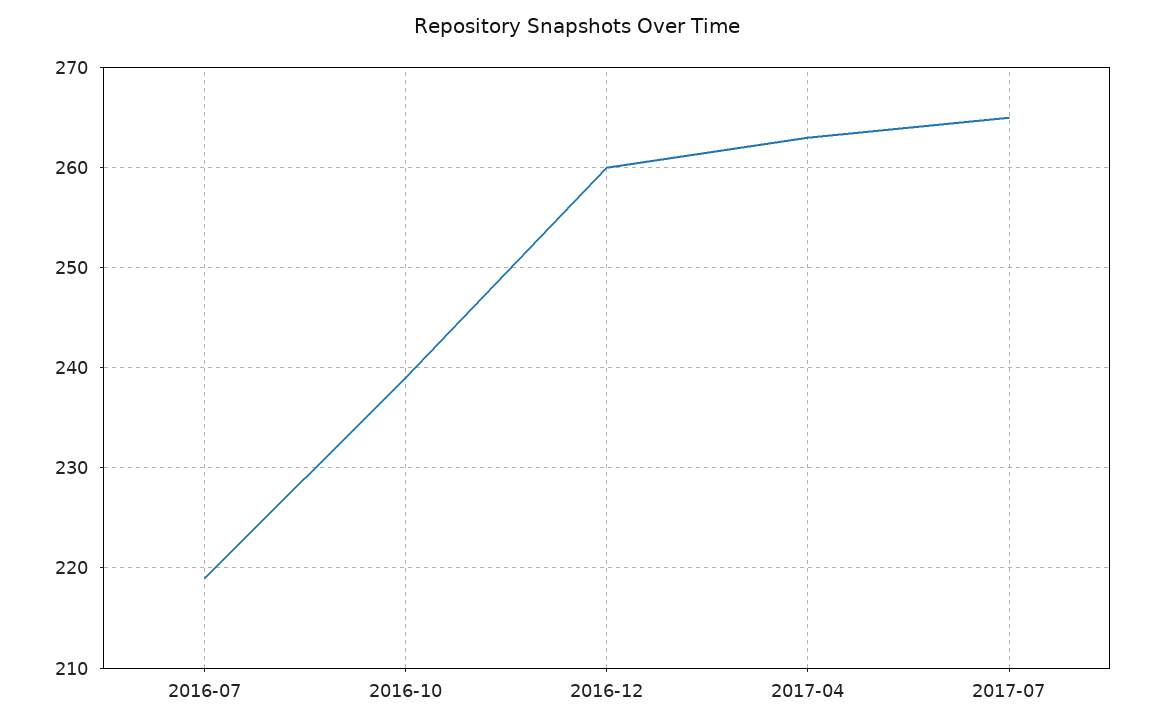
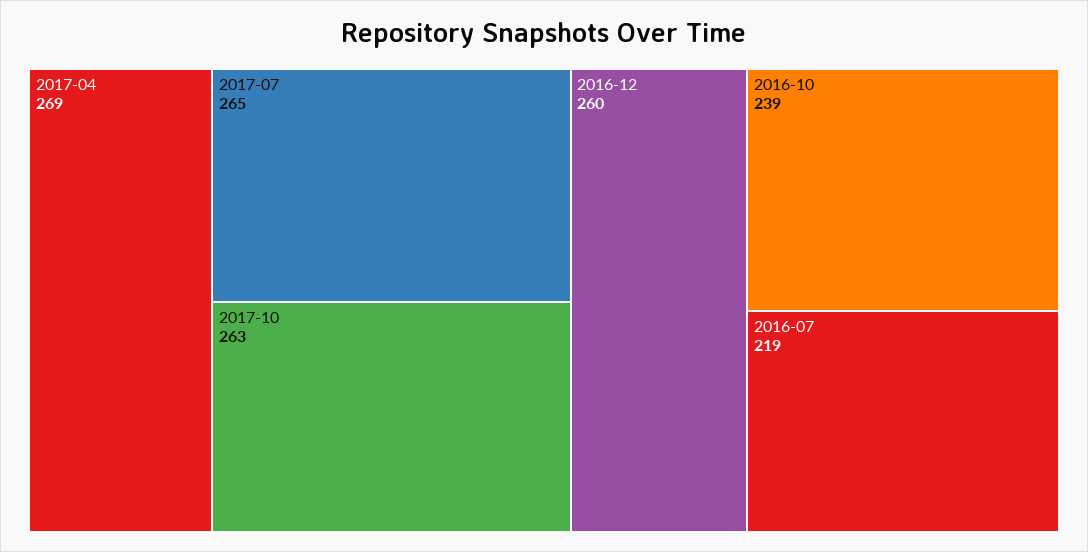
2017-04: 263 -> 269
2017-10: none -> 263

